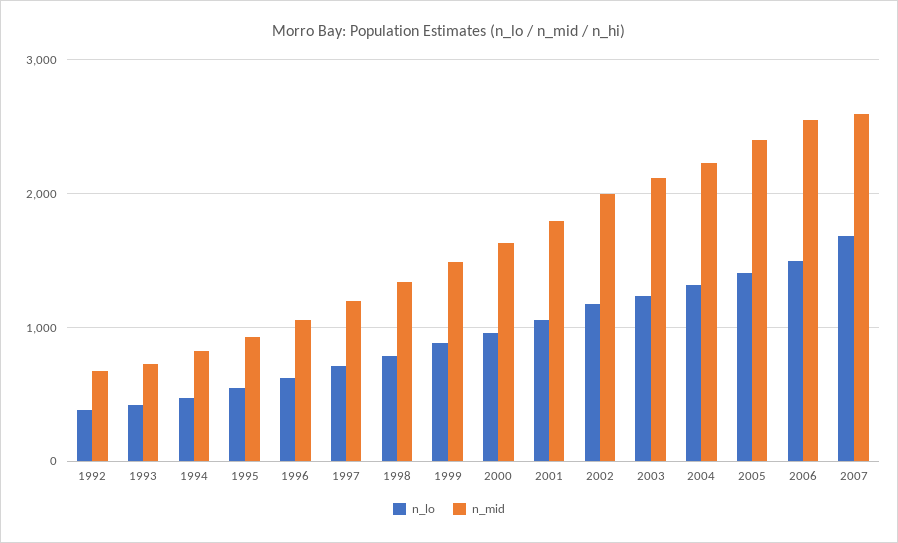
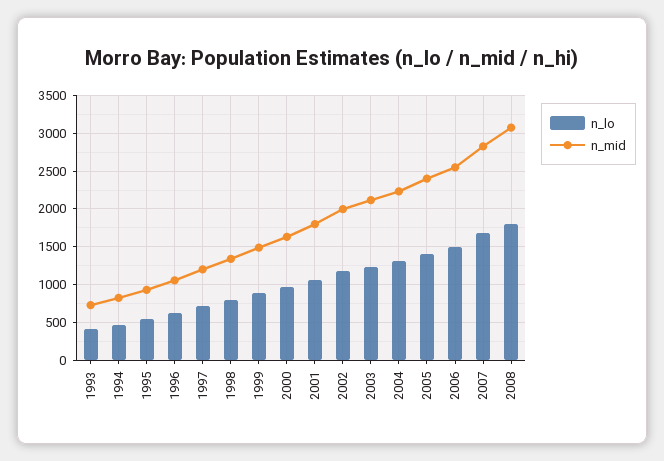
n_lo, 1992: 400 -> none
n_mid, 1992: 700 -> none
n_mid, 2007: 2600 -> 2800
n_lo, 2008: none -> 1800
n_mid, 2008: none -> 3100

